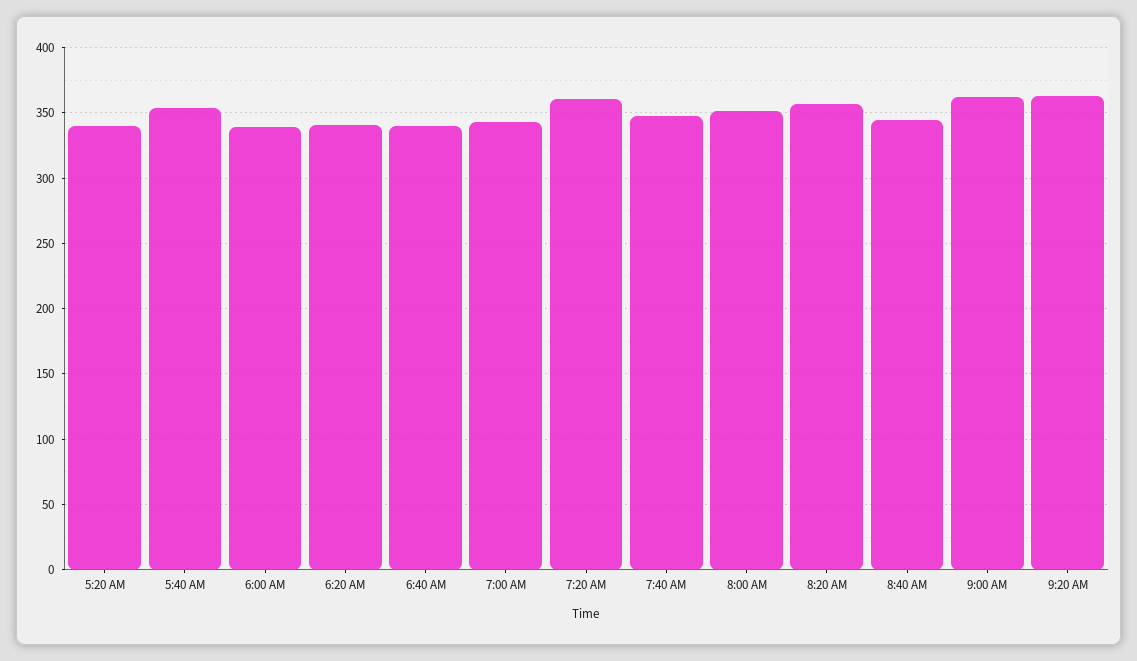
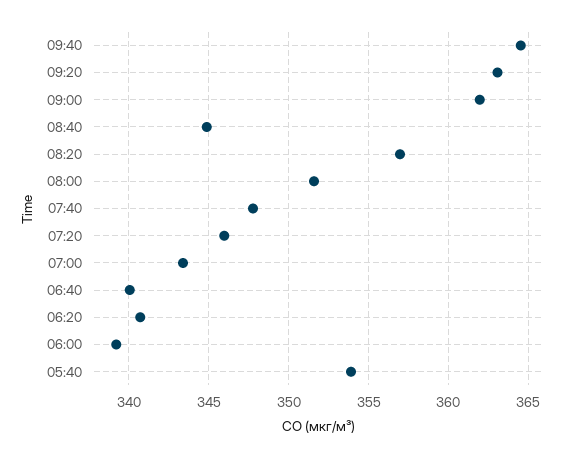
5:20 AM: 340 -> none
7:20 AM: 360 -> 346
09:40: none -> 364.5

